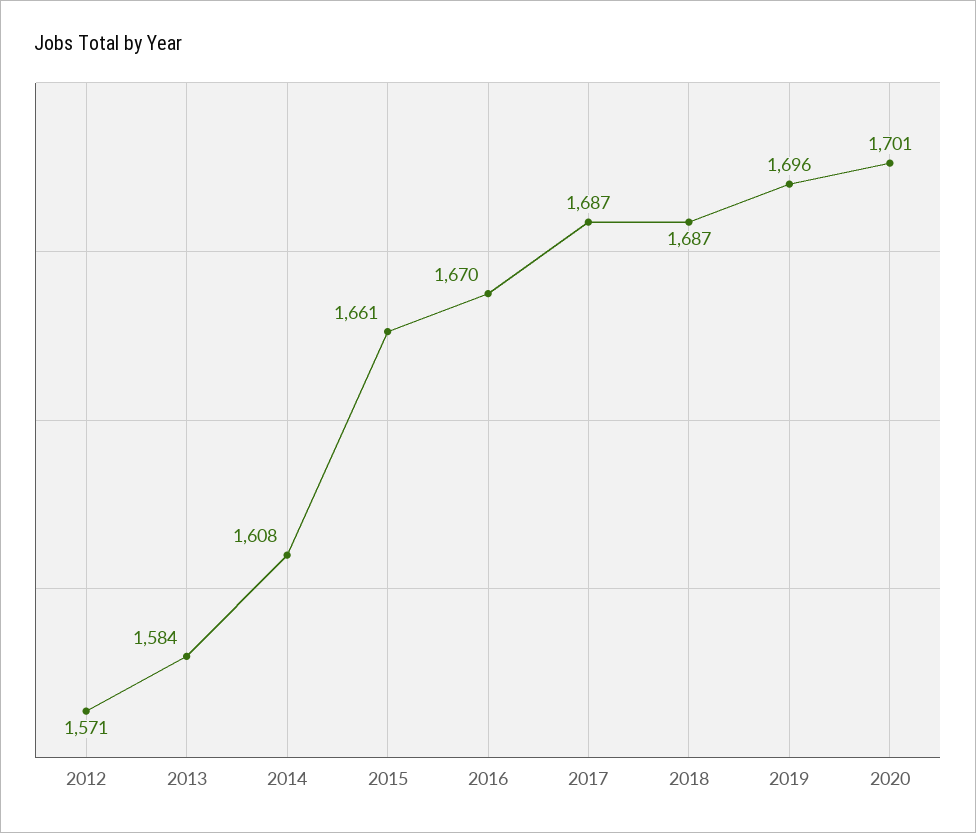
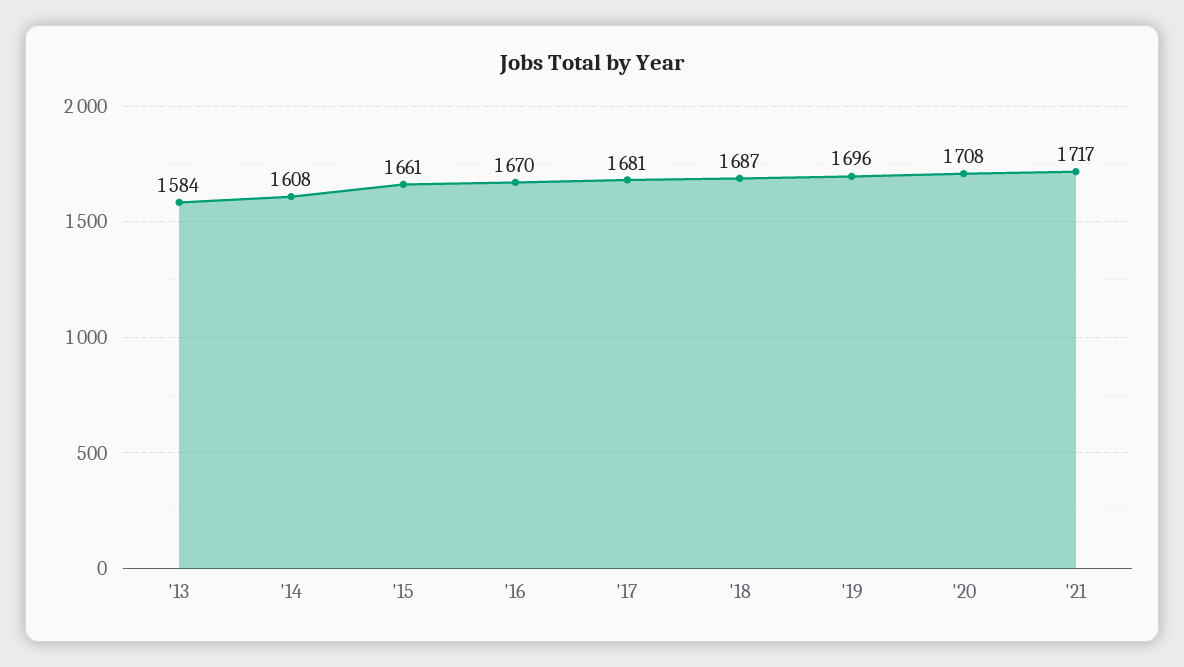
2012: 1571 -> none
2017: 1687 -> 1681
2020: 1701 -> 1708
'21: none -> 1717

